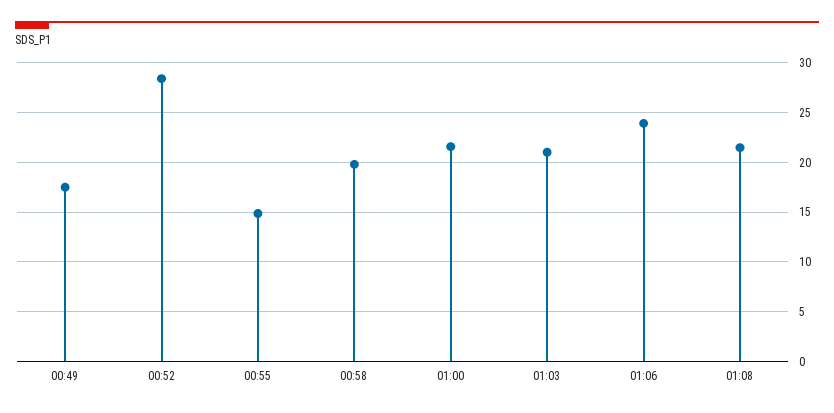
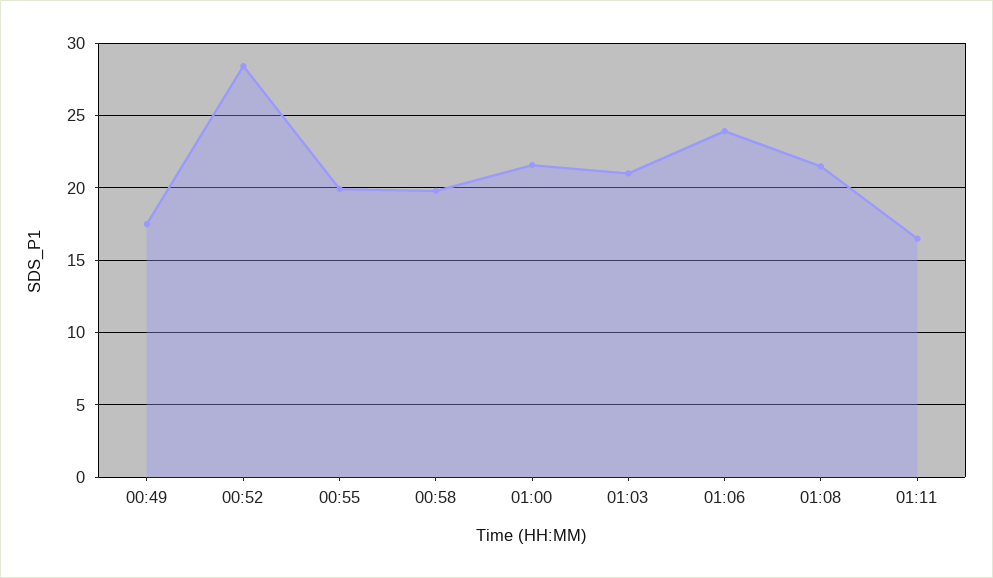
00:55: 15 -> 20
01:11: none -> 16.5

